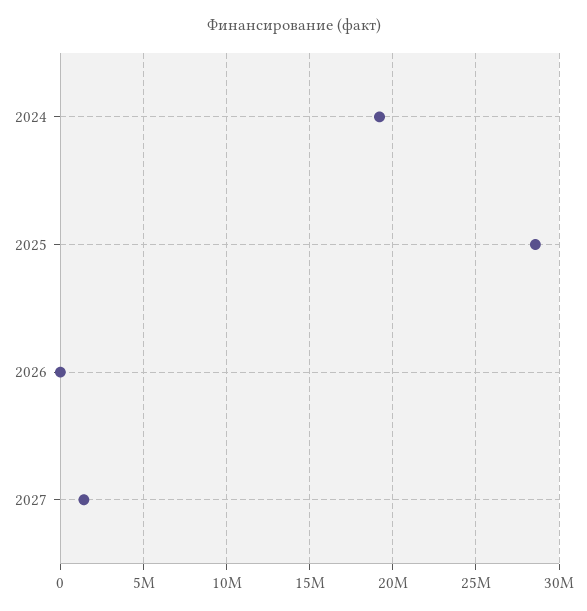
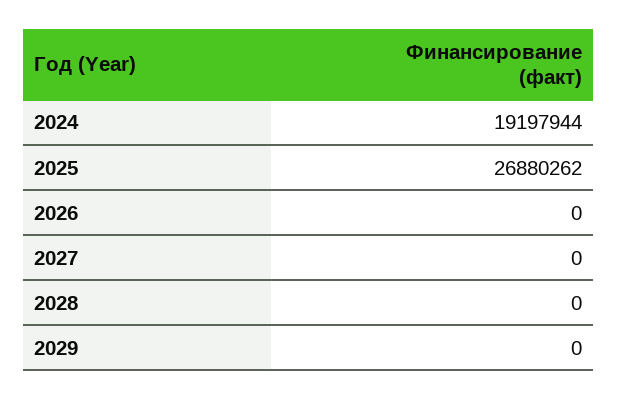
2025: 28500000 -> 26880262
2027: 1500000 -> 0
2028: none -> 0
2029: none -> 0

